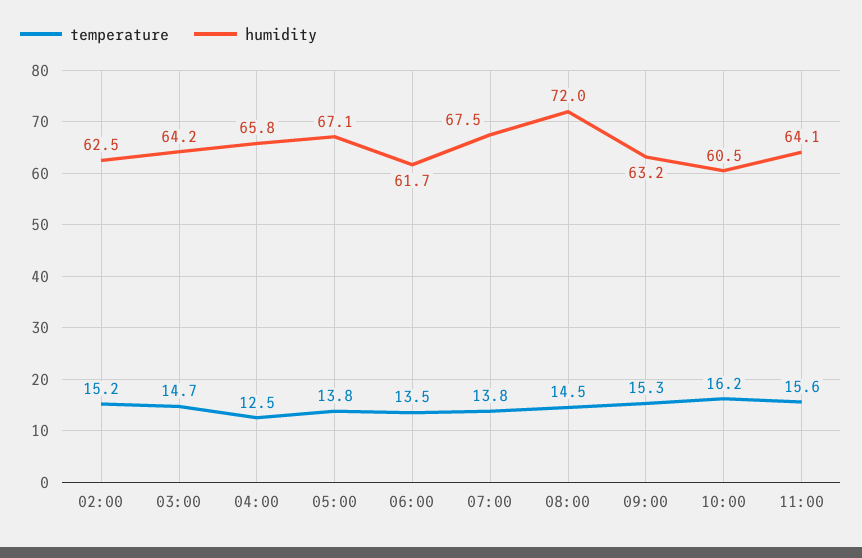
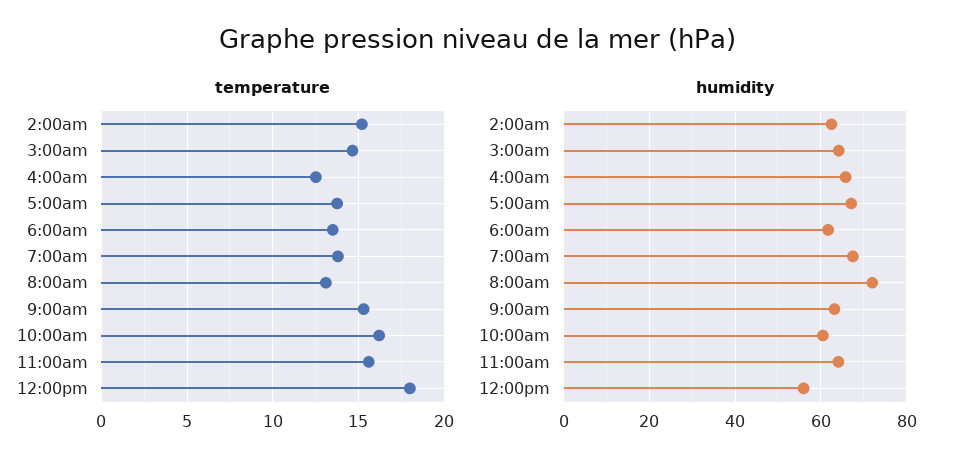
temperature, 08:00: 14.5 -> 13
temperature, 12:00pm: none -> 18
humidity, 12:00pm: none -> 56

